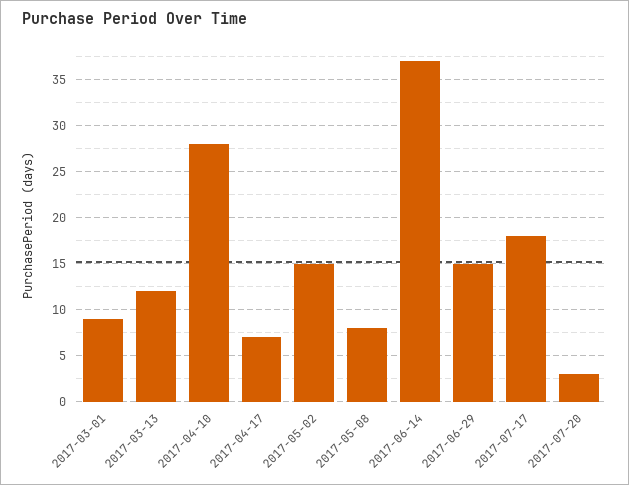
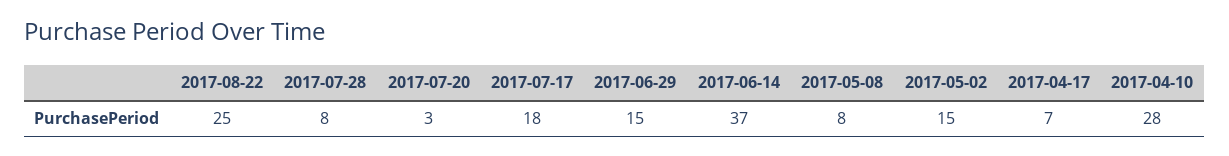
2017-03-01: 9 -> none
2017-03-13: 12 -> none
2017-08-22: none -> 25
2017-07-28: none -> 8

